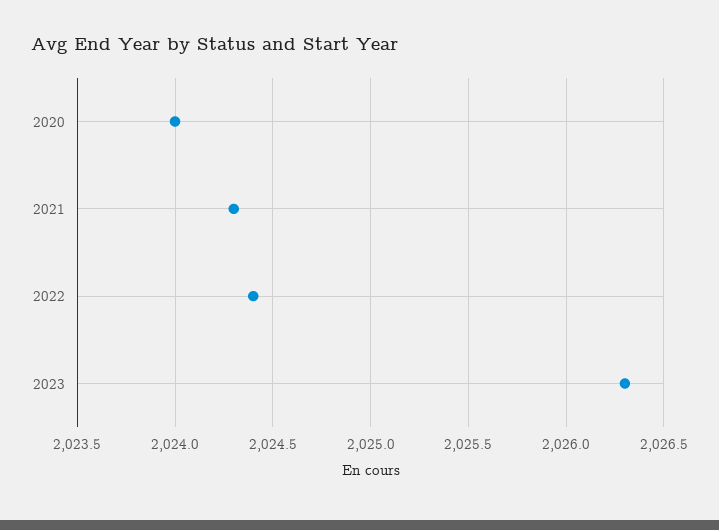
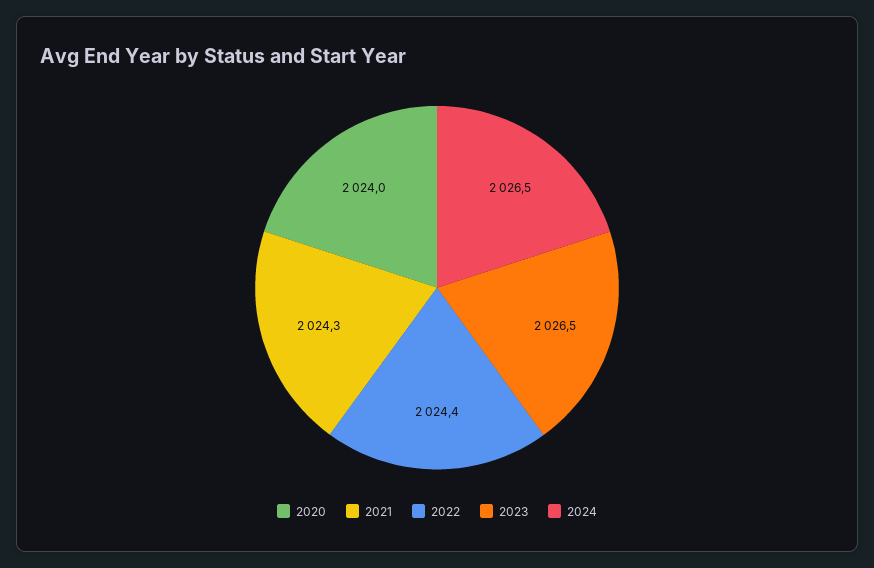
2023: 2026.3 -> 2026.5
2024: none -> 2026.5

